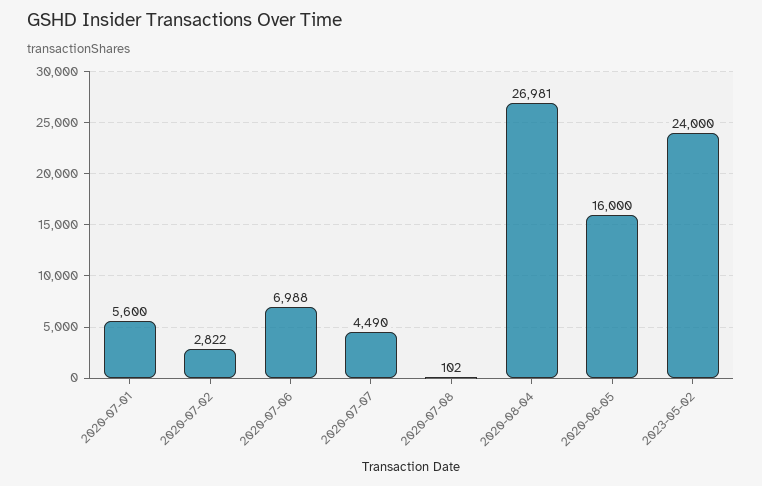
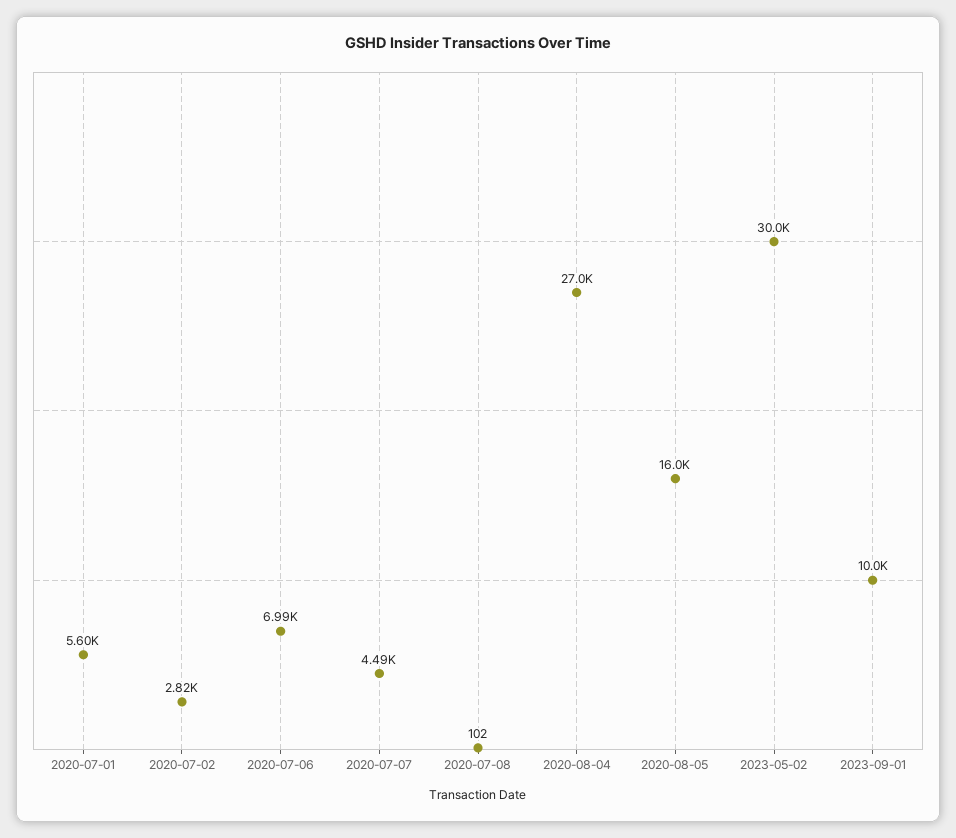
2023-05-02: 24000 -> 30000
2023-09-01: none -> 10000

